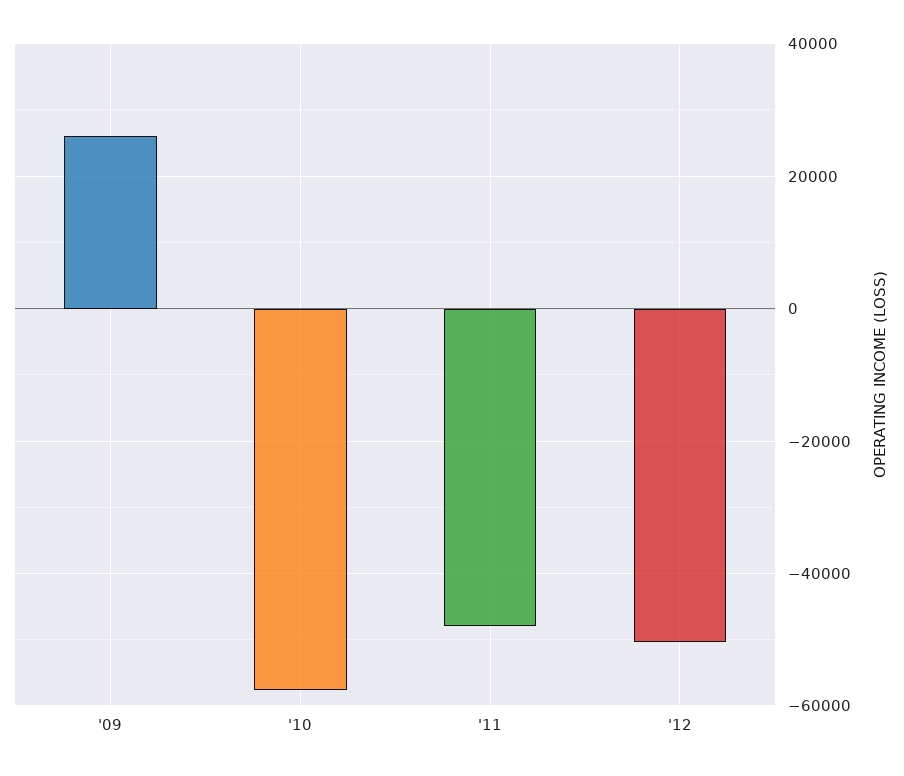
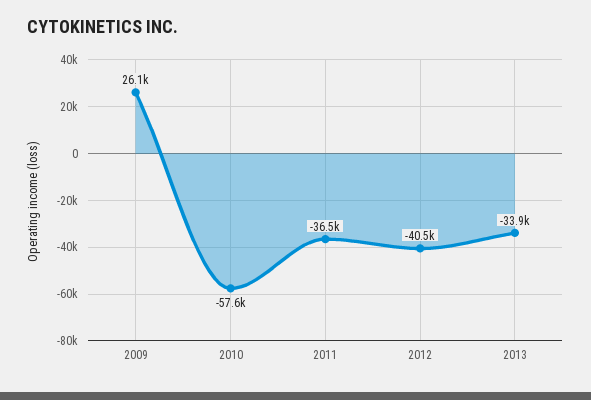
'11: -48000 -> -36500
'12: -50000 -> -40500
2013: none -> -33900

